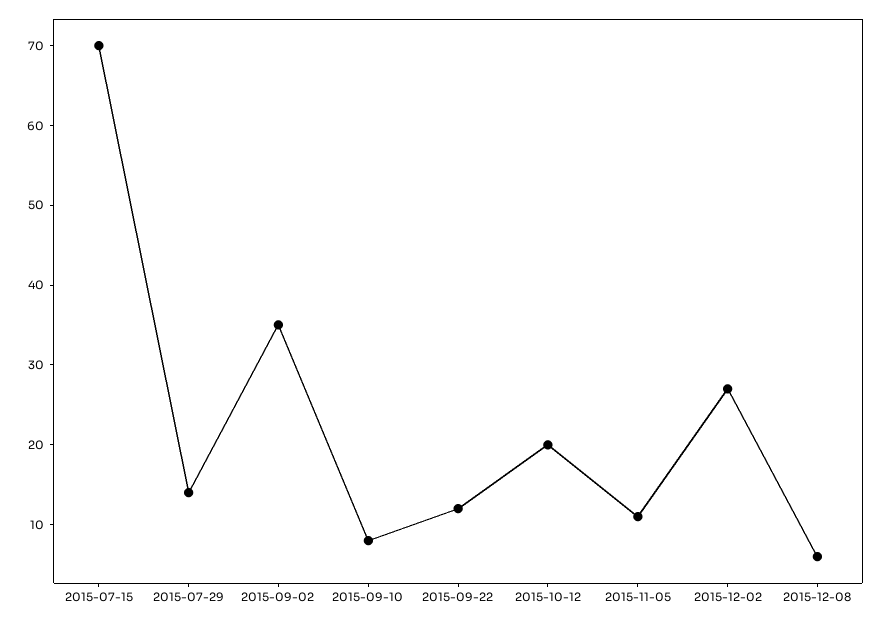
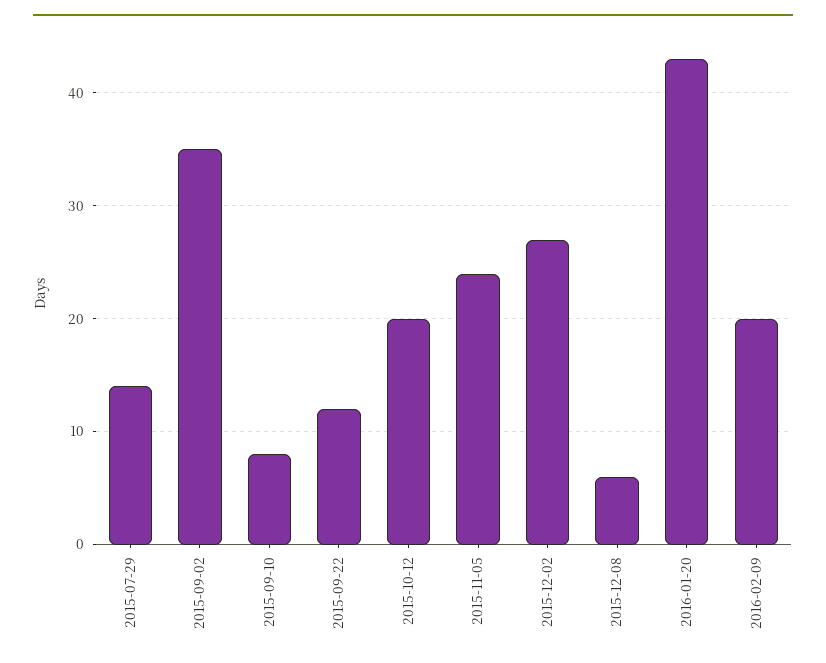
2015-07-15: 70 -> none
2015-11-05: 10 -> 24
2016-01-20: none -> 43
2016-02-09: none -> 20

